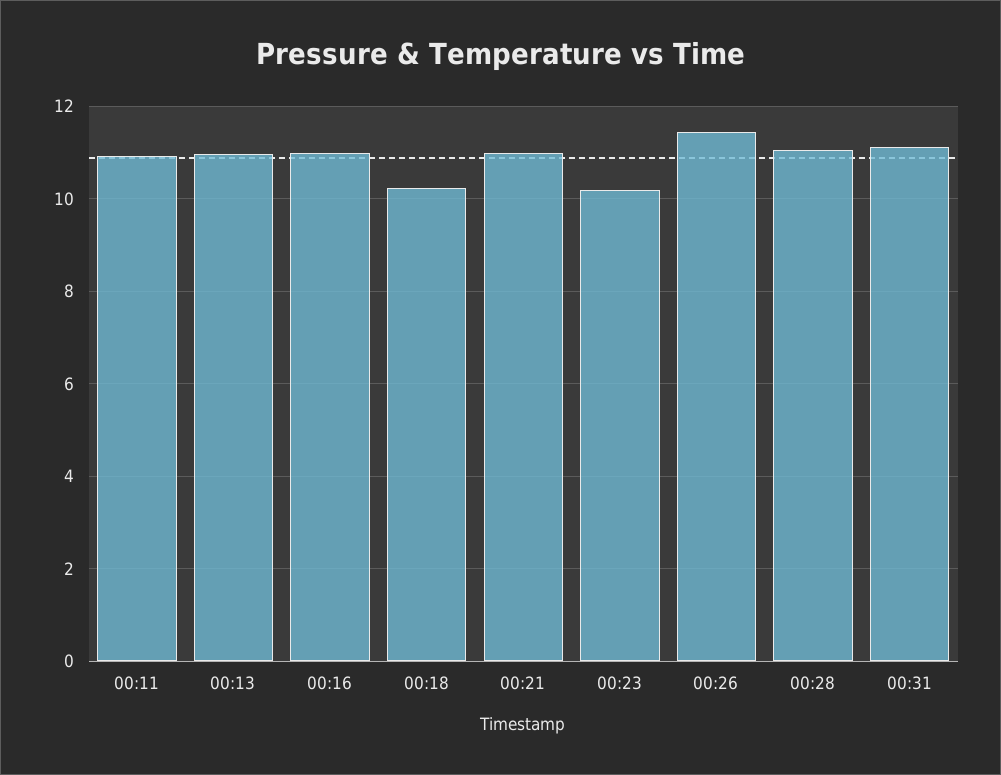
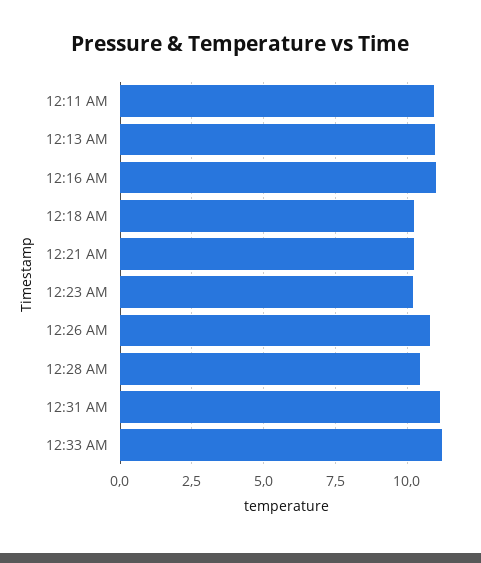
00:21: 11 -> 10.25
00:26: 11.4 -> 10.75
00:28: 11 -> 10.5
12:33 AM: none -> 11.25

